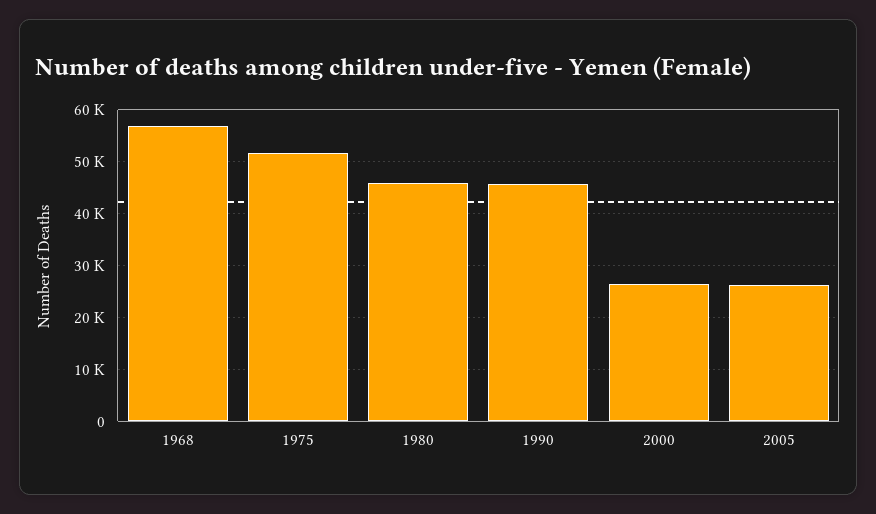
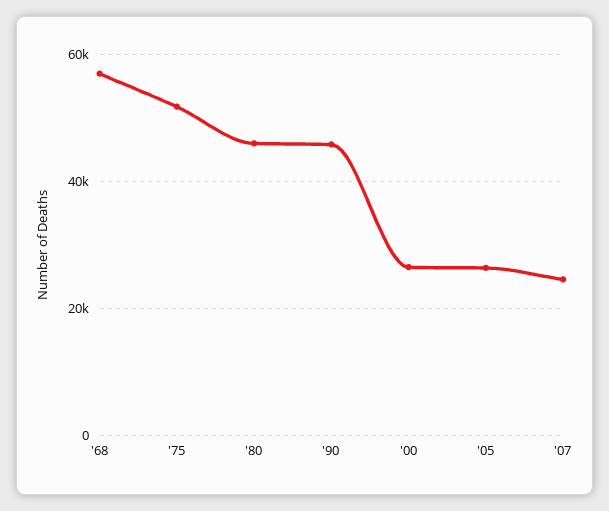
'07: none -> 24000

